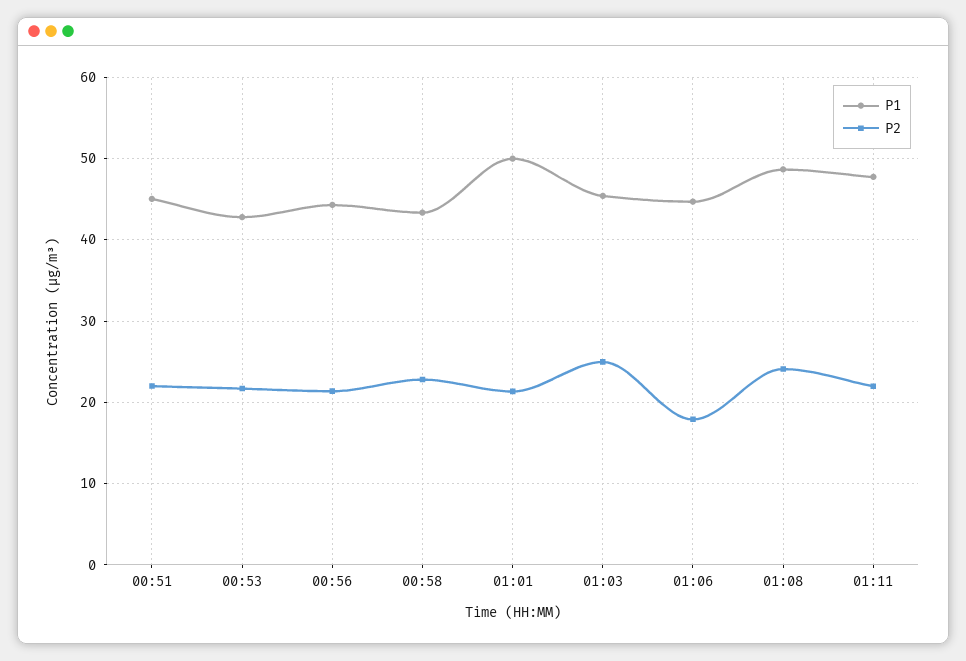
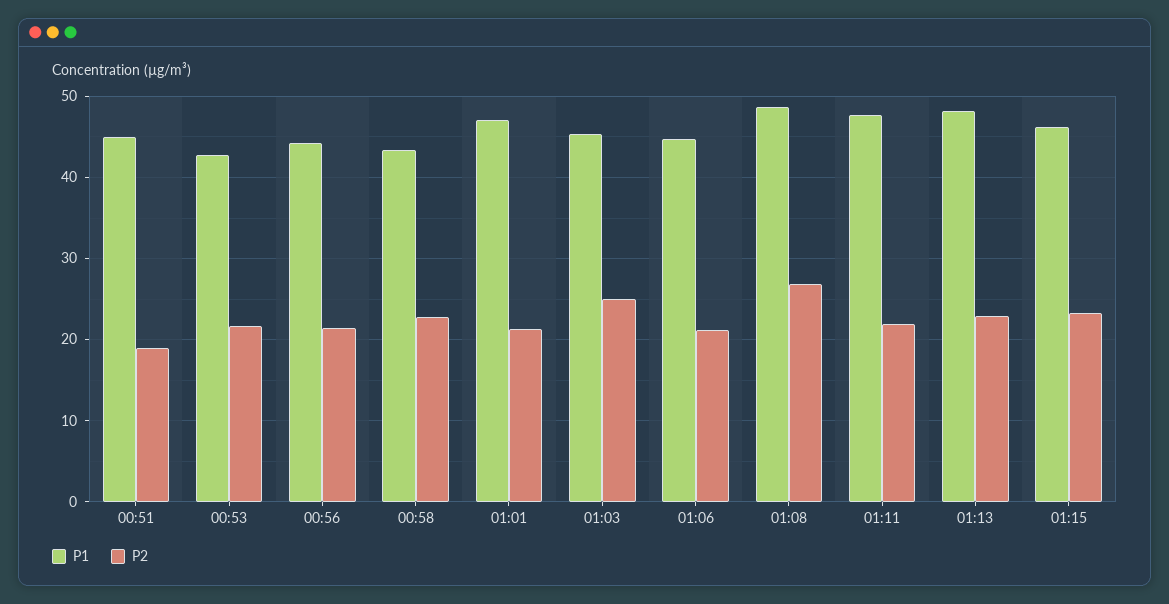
P2, 00:51: 22 -> 19
P1, 01:01: 50 -> 47
P2, 01:06: 18 -> 21
P2, 01:08: 24 -> 27
P1, 01:13: none -> 48
P2, 01:13: none -> 23
P1, 01:15: none -> 46
P2, 01:15: none -> 23

